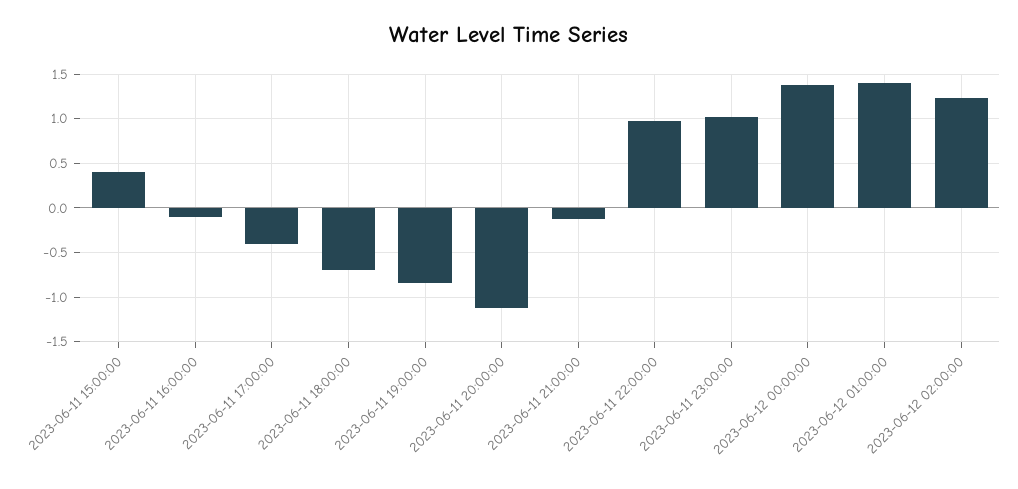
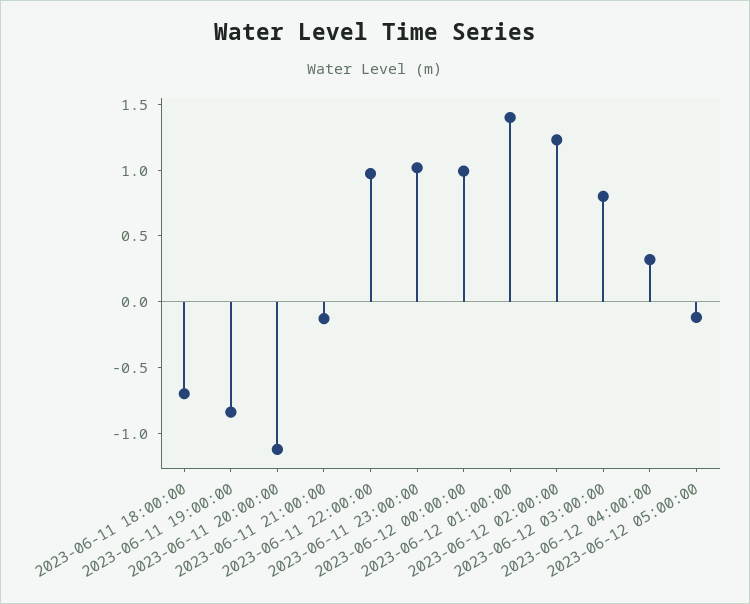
2023-06-11 15:00:00: 0.4 -> none
2023-06-11 16:00:00: -0.1 -> none
2023-06-11 17:00:00: -0.4 -> none
2023-06-12 00:00:00: 1.4 -> 1
2023-06-12 03:00:00: none -> 0.8
2023-06-12 04:00:00: none -> 0.3
2023-06-12 05:00:00: none -> -0.1

